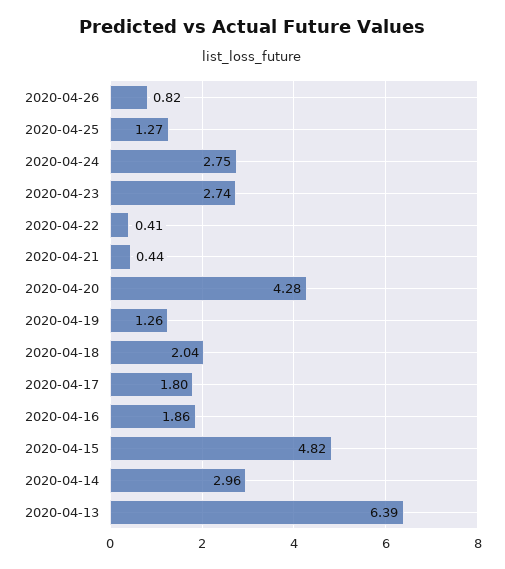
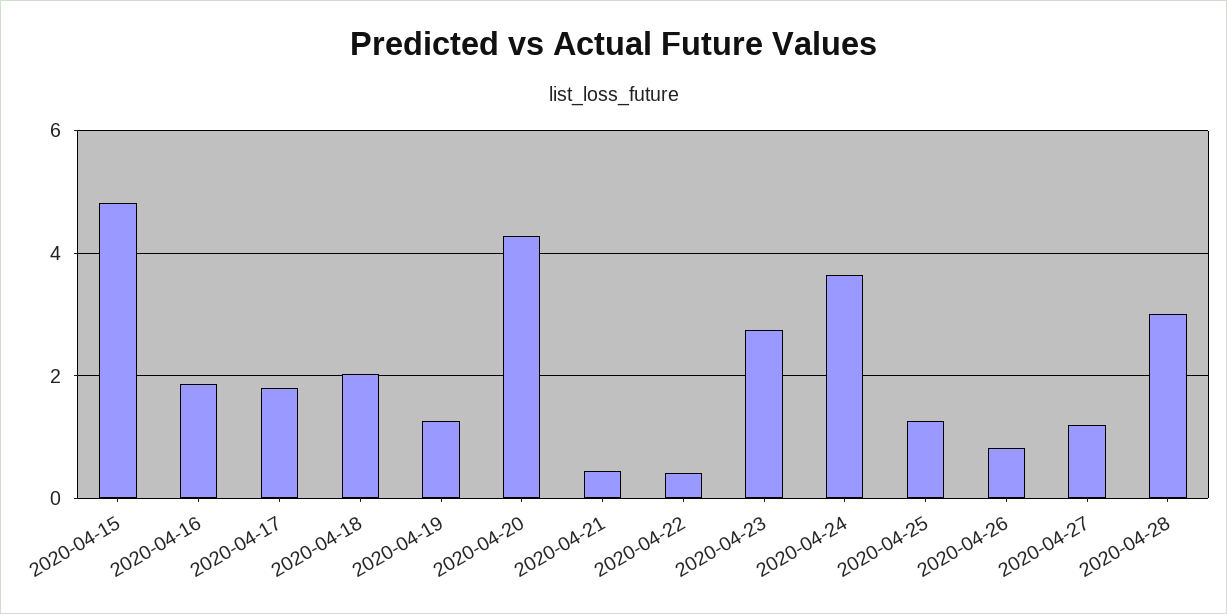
2020-04-24: 2.75 -> 3.6
2020-04-14: 2.96 -> none
2020-04-13: 6.39 -> none
2020-04-27: none -> 1.2
2020-04-28: none -> 3

